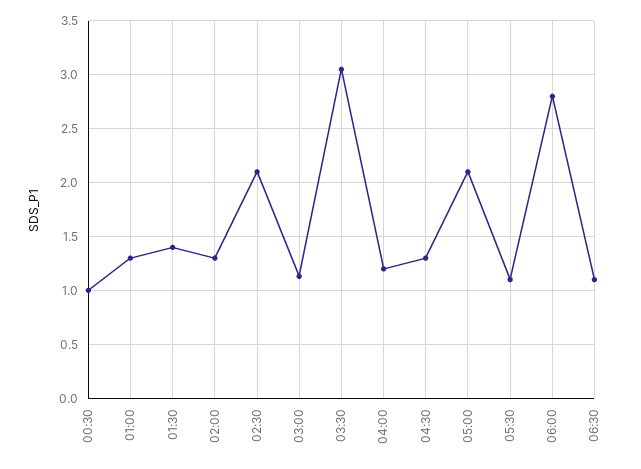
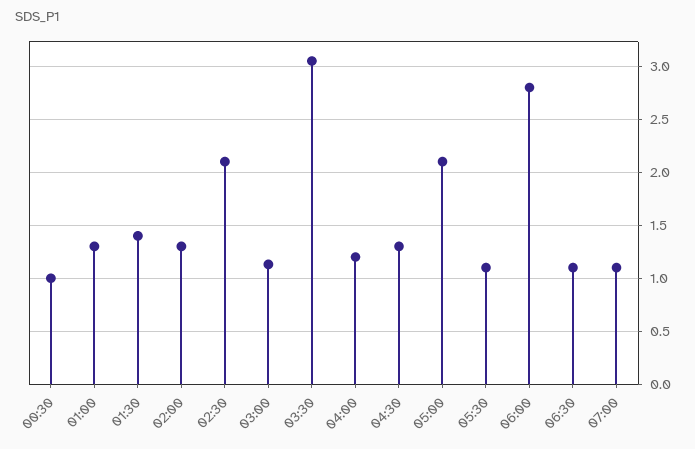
07:00: none -> 1.1

